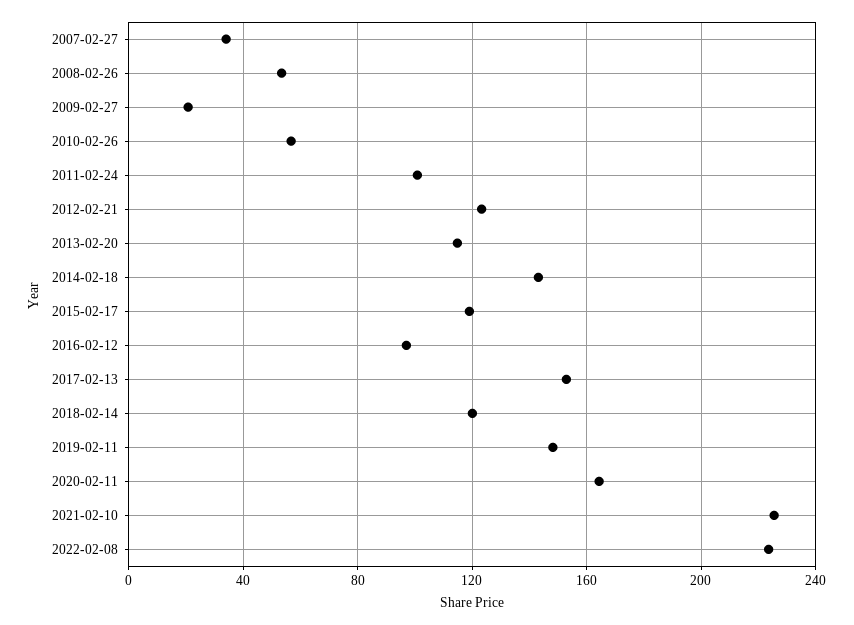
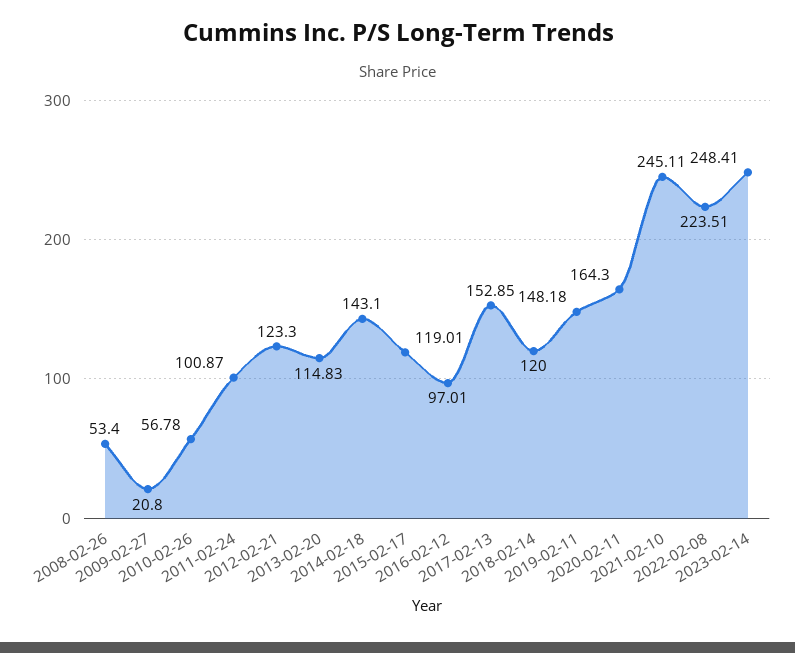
2007-02-27: 35 -> none
2021-02-10: 225 -> 245.11
2023-02-14: none -> 248.41

